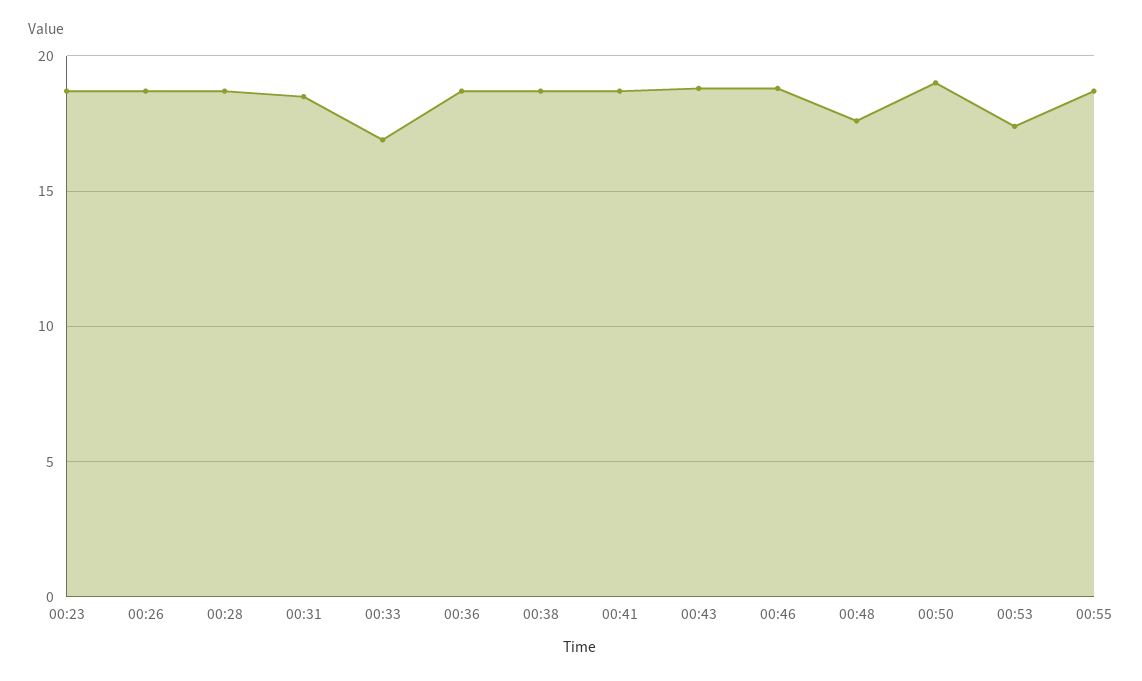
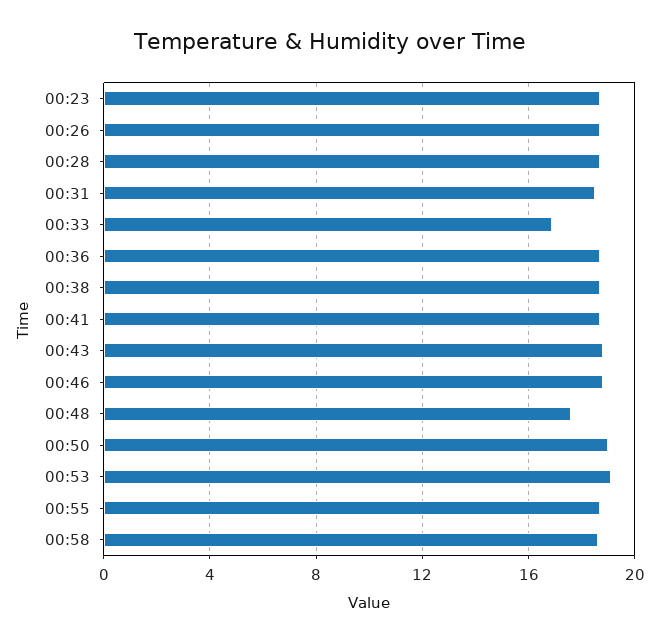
00:53: 17.5 -> 19
00:58: none -> 18.5

